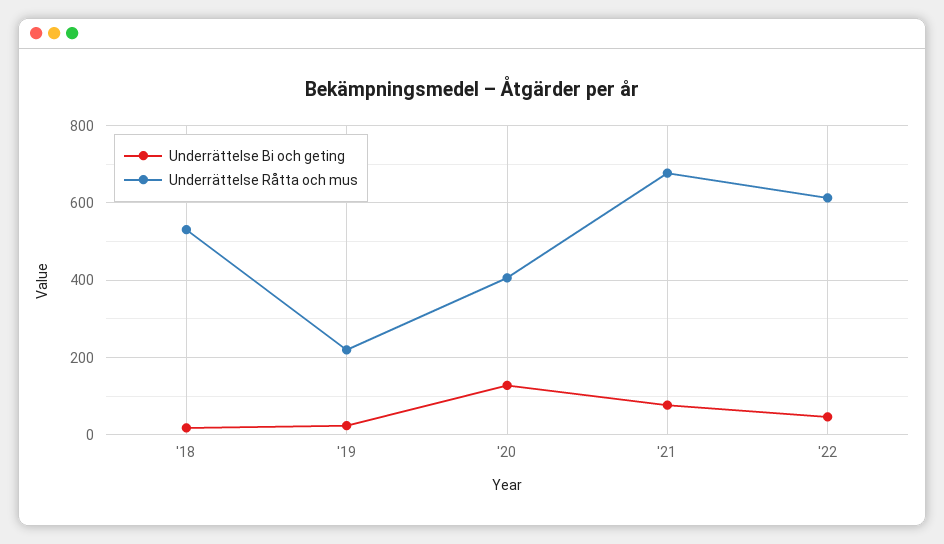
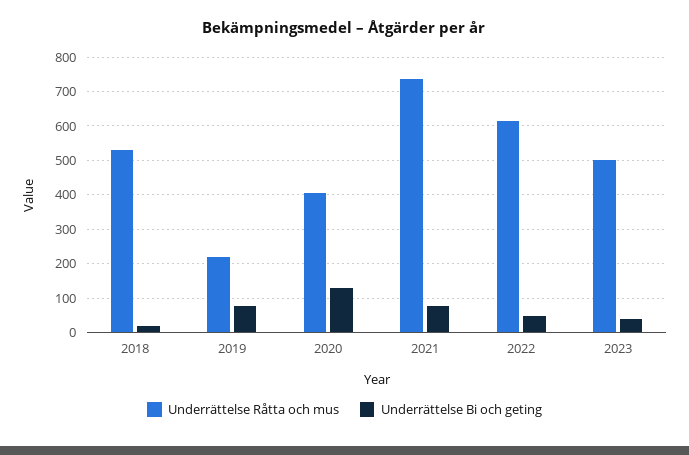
Underrättelse Bi och geting, '19: 20 -> 80
Underrättelse Råtta och mus, '21: 680 -> 740
Underrättelse Råtta och mus, 2023: none -> 500
Underrättelse Bi och geting, 2023: none -> 40

